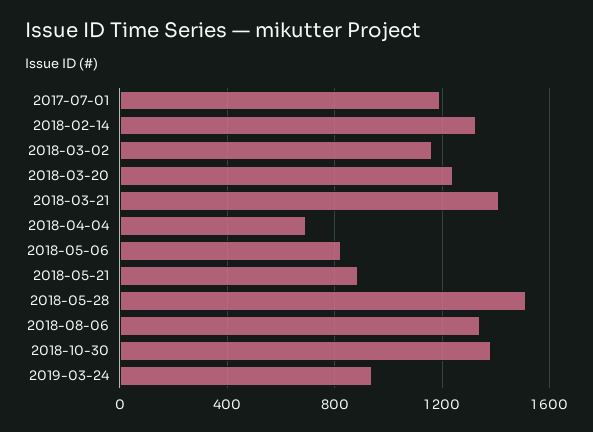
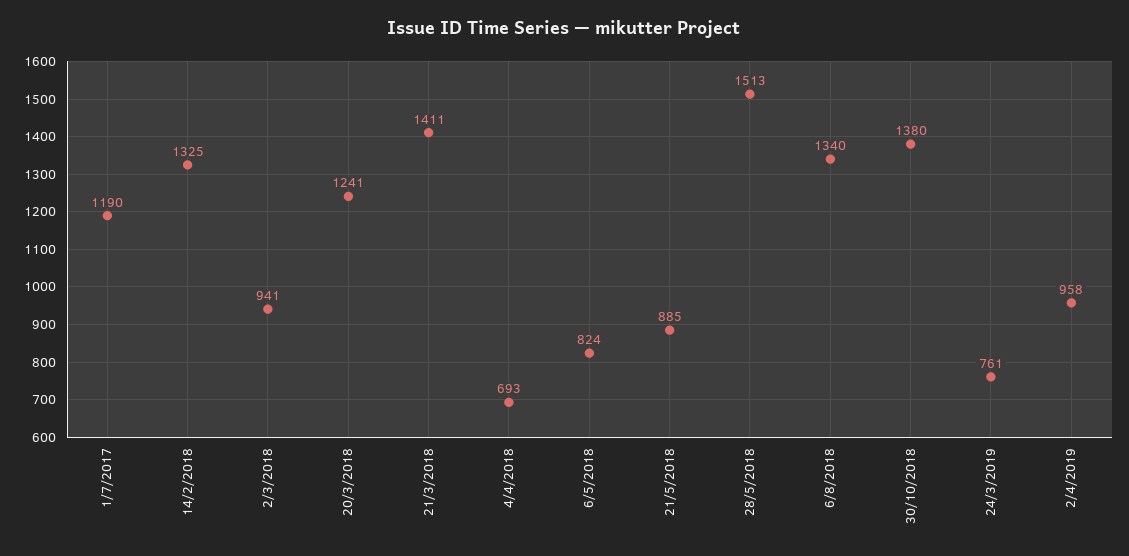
2018-03-02: 1150 -> 941
2019-03-24: 950 -> 761
2/4/2019: none -> 958

